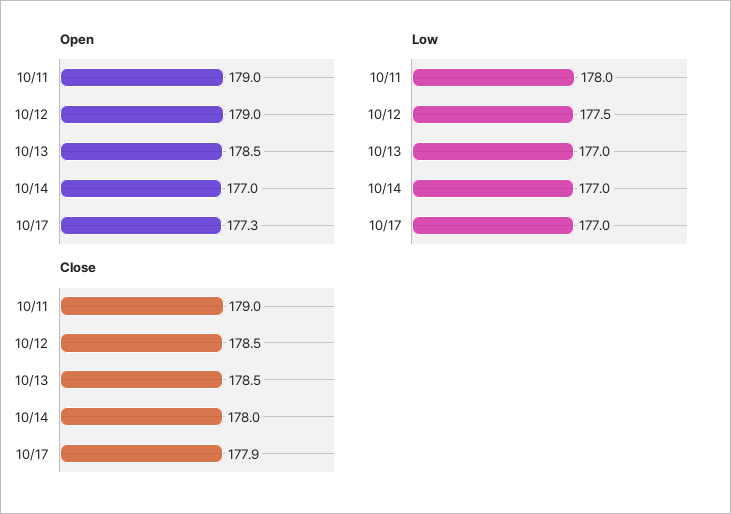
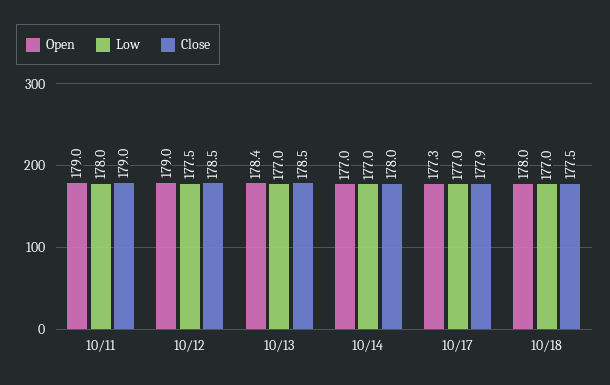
Open, 10/13: 178.5 -> 178.4
Open, 10/18: none -> 178
Low, 10/18: none -> 177
Close, 10/18: none -> 177.5

